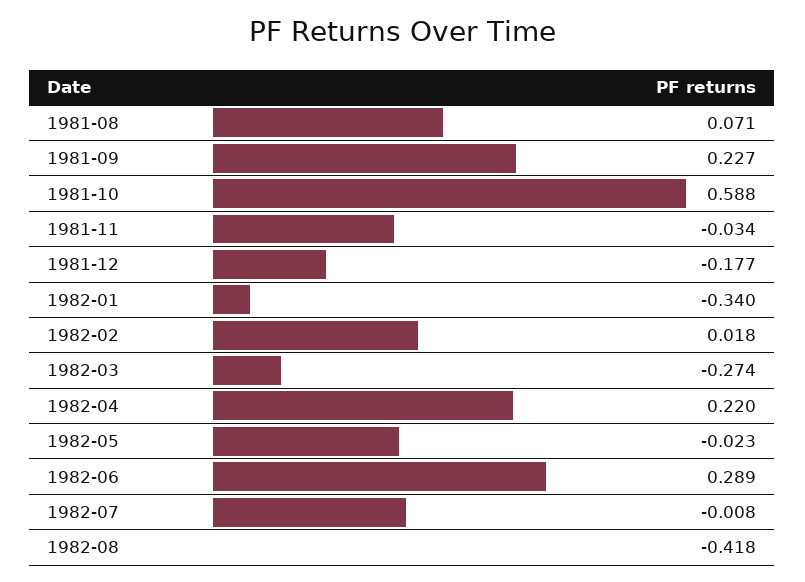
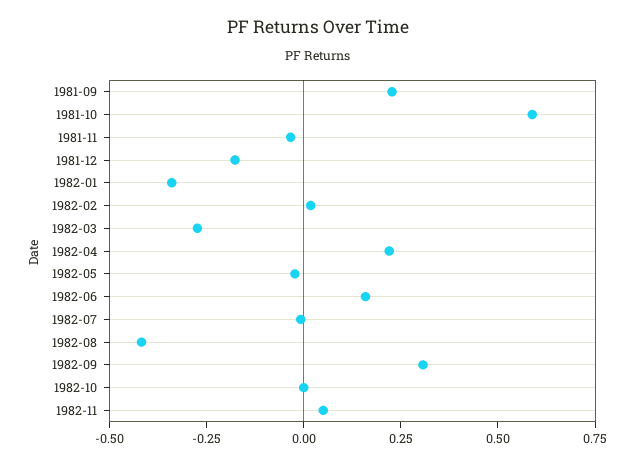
1981-08: 0.071 -> none
1982-06: 0.289 -> 0.15
1982-09: none -> 0.3
1982-10: none -> 0
1982-11: none -> 0.05

